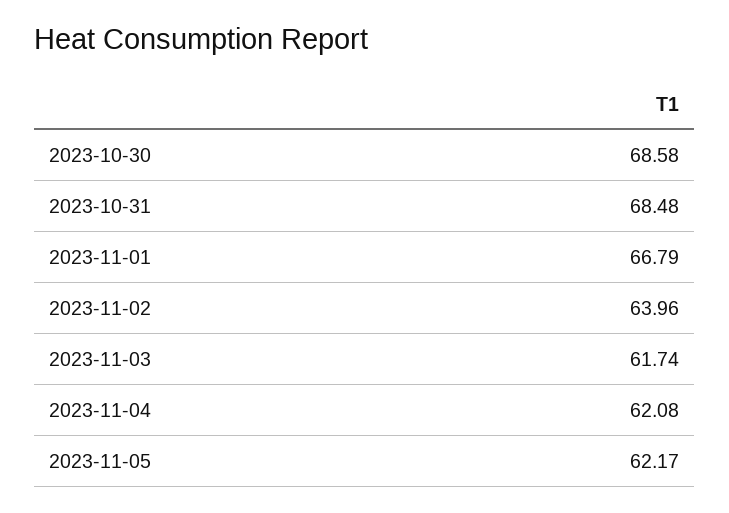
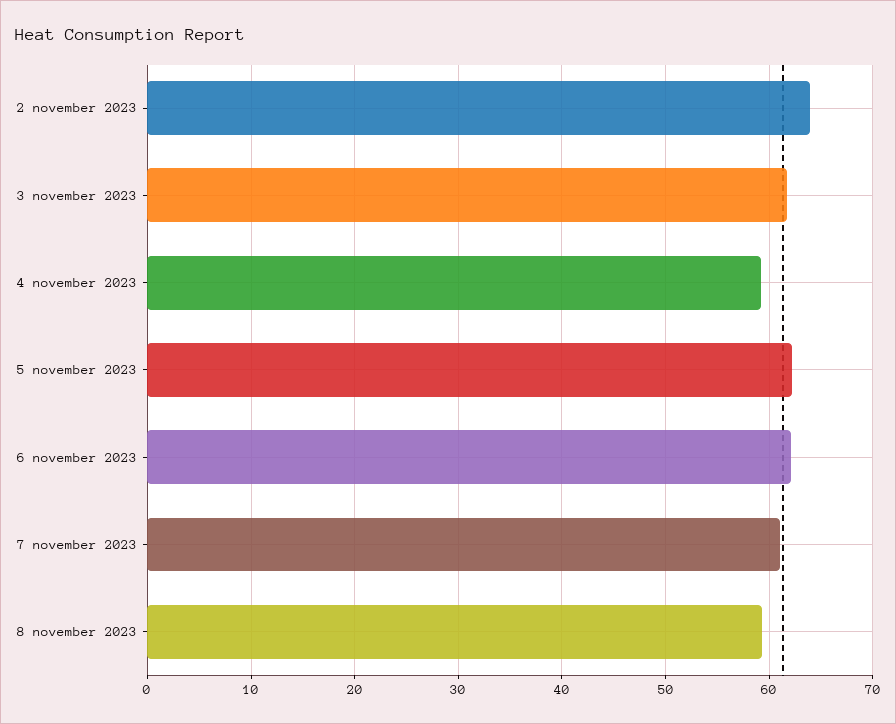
2023-10-30: 68.58 -> none
2023-10-31: 68.48 -> none
2023-11-01: 66.79 -> none
2023-11-04: 62.08 -> 59
6 november 2023: none -> 62
7 november 2023: none -> 61
8 november 2023: none -> 59

